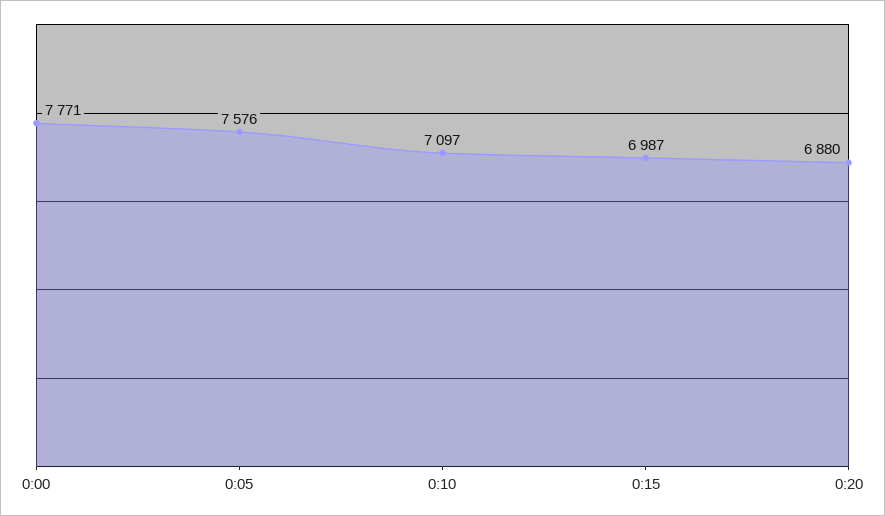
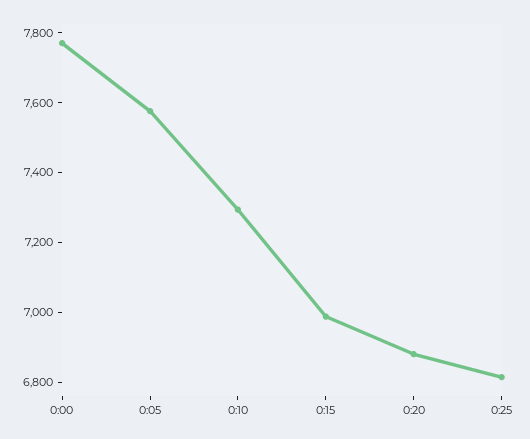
0:10: 7097 -> 7300
0:25: none -> 6800

